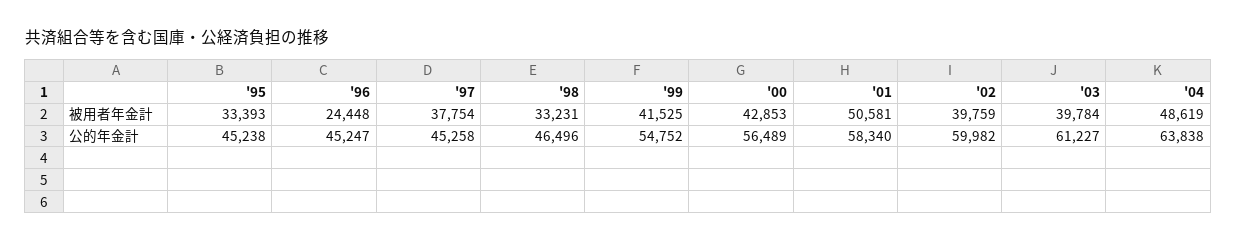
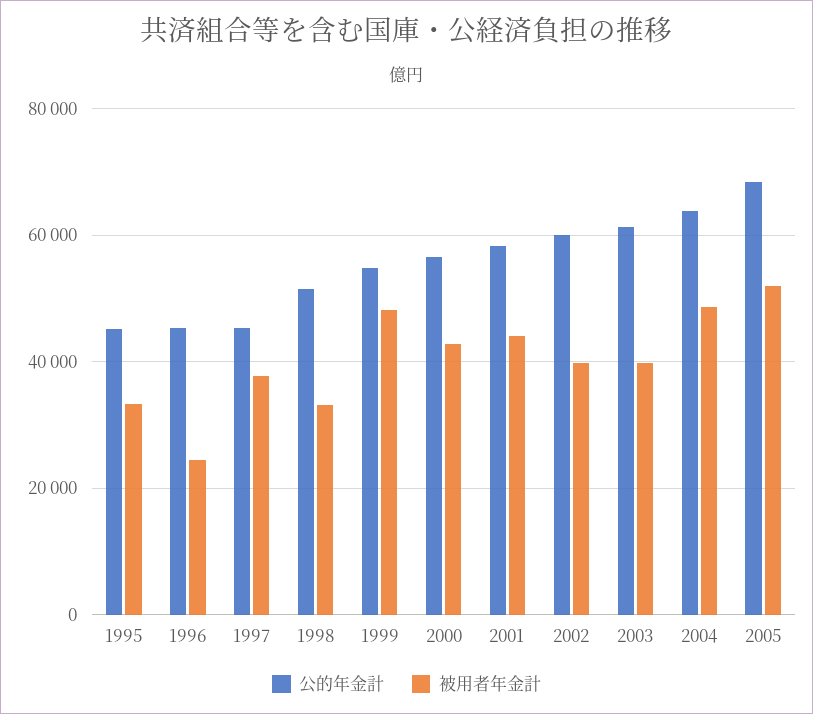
被用者年金計, '99: 41525 -> 48000
被用者年金計, '01: 50581 -> 44000
公的年金計, '98: 46496 -> 52000
公的年金計, 2005: none -> 68000
被用者年金計, 2005: none -> 52000

